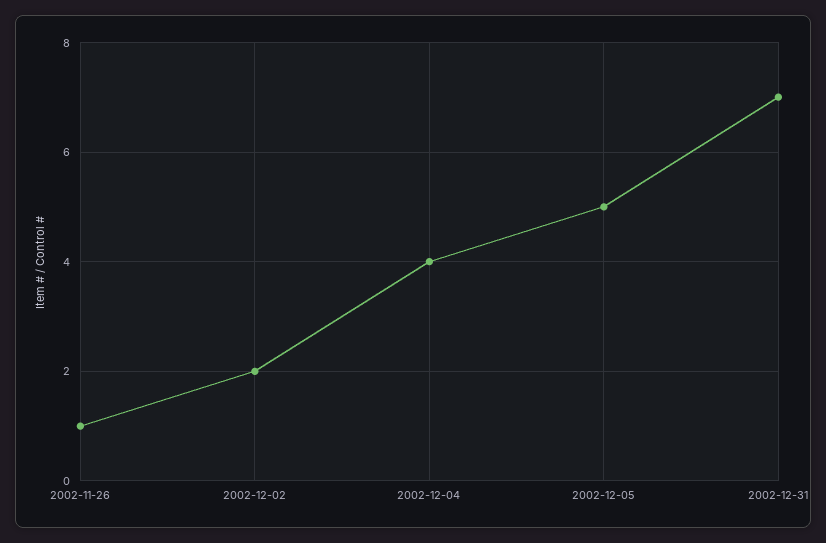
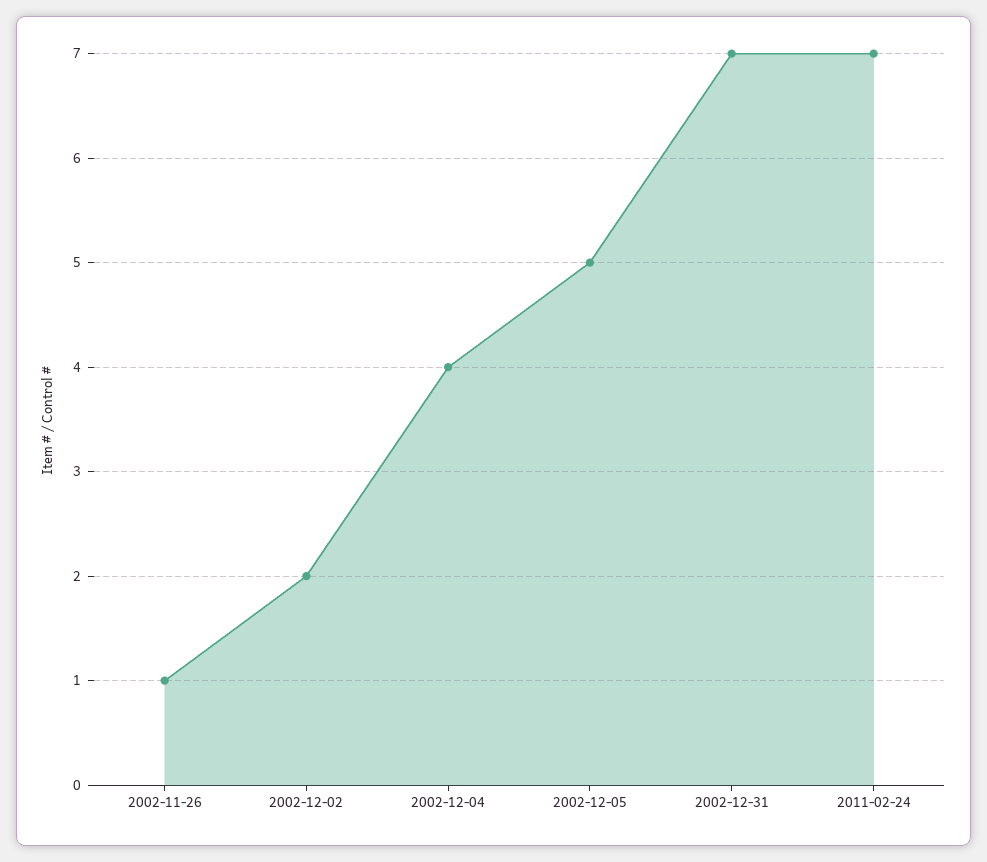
2011-02-24: none -> 7

